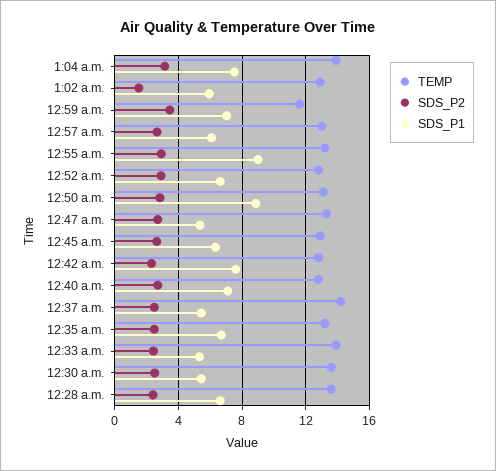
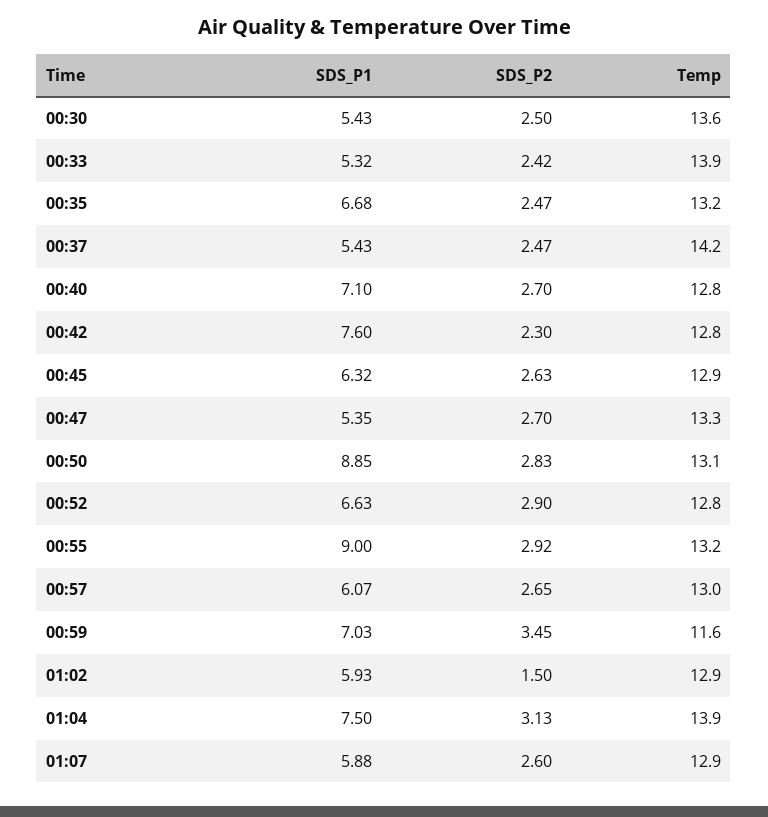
TEMP, 12:28 a.m.: 13.5 -> none
SDS_P2, 12:28 a.m.: 2.5 -> none
SDS_P1, 12:28 a.m.: 6.5 -> none
SDS_P1, 01:07: none -> 5.88
SDS_P2, 01:07: none -> 2.6
TEMP, 01:07: none -> 12.9

